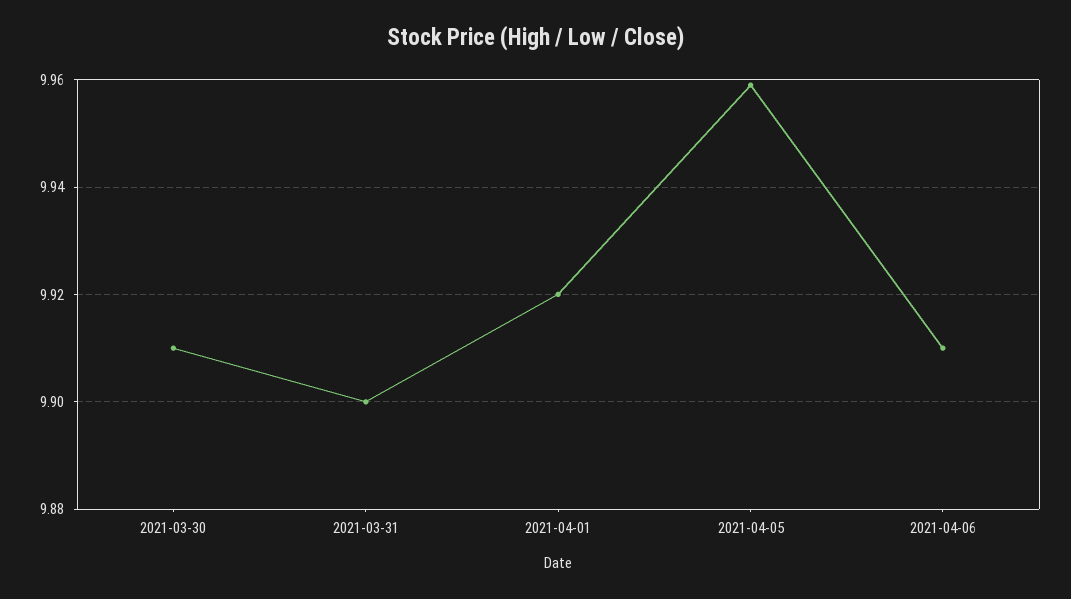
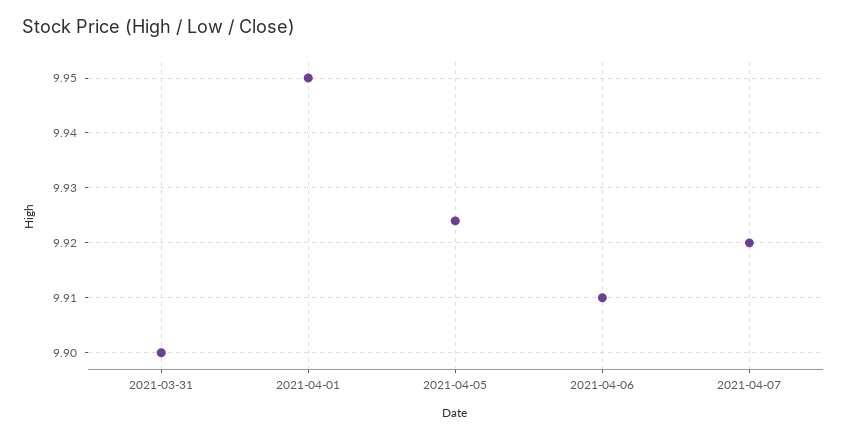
2021-03-30: 9.91 -> none
2021-04-01: 9.92 -> 9.95
2021-04-05: 9.96 -> 9.925
2021-04-07: none -> 9.92

